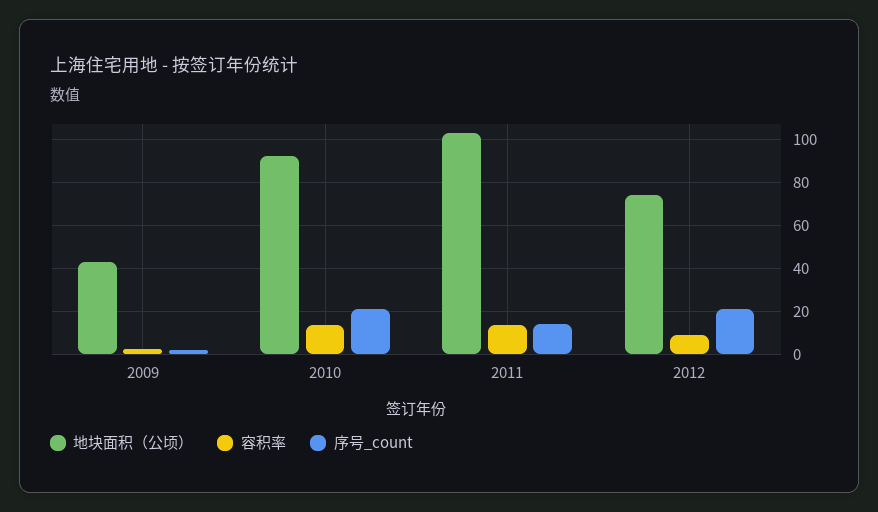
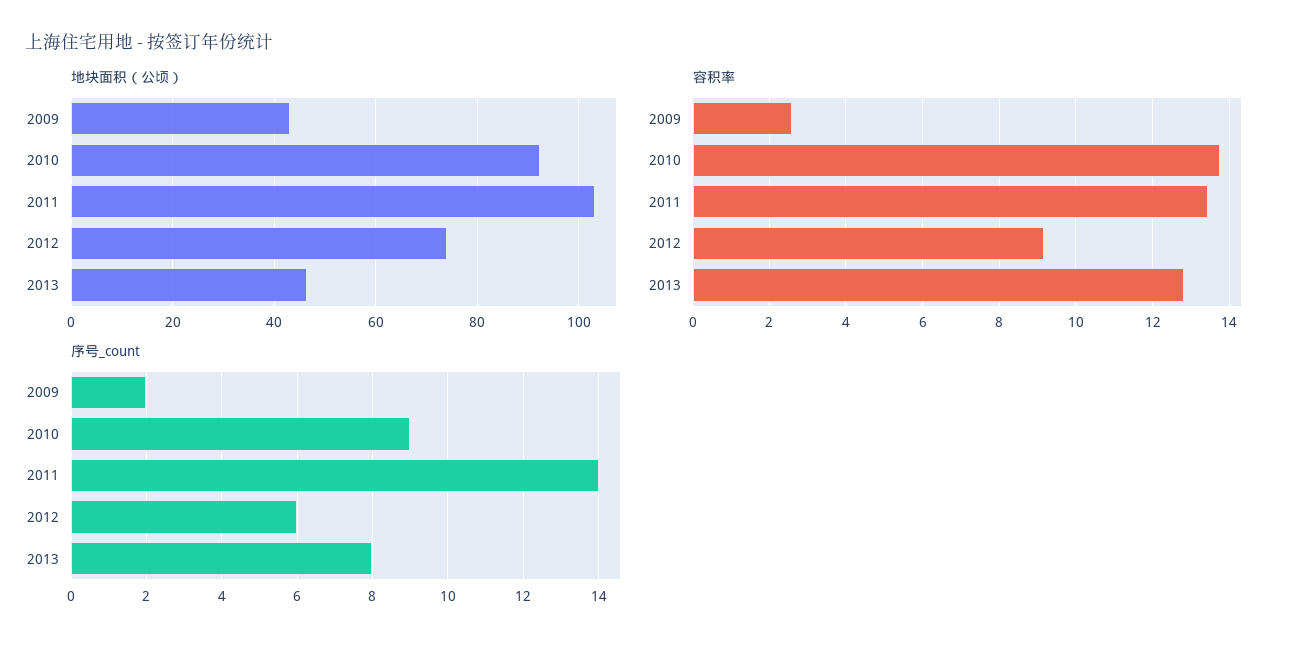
序号_count, 2010: 20 -> 9
序号_count, 2012: 20 -> 6
地块面积（公顷）, 2013: none -> 46
容积率, 2013: none -> 12.8
序号_count, 2013: none -> 8

